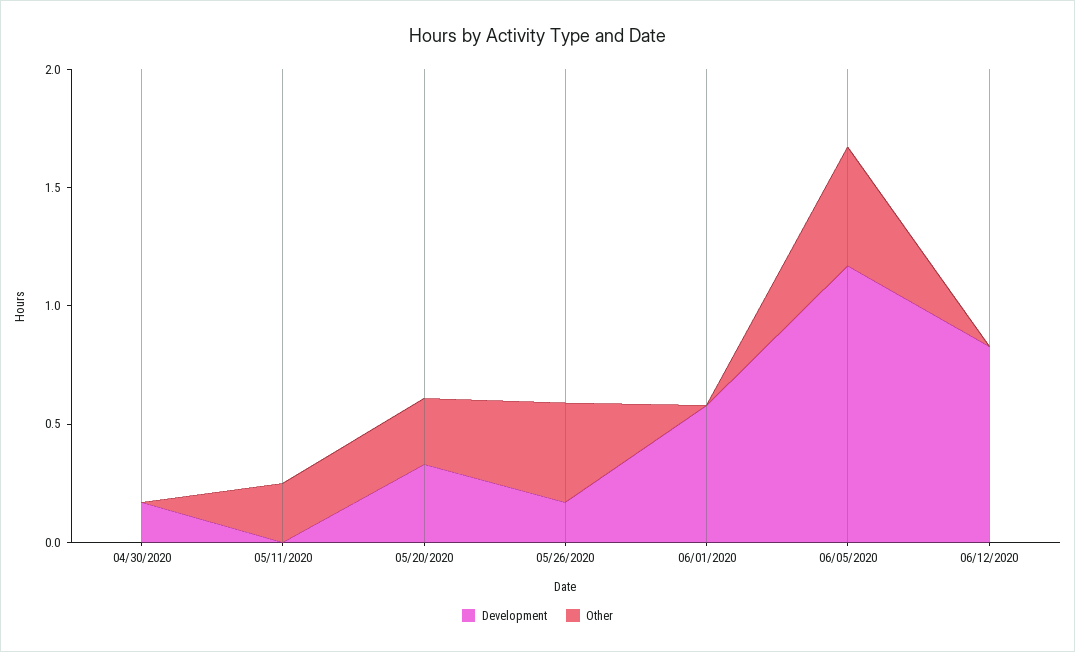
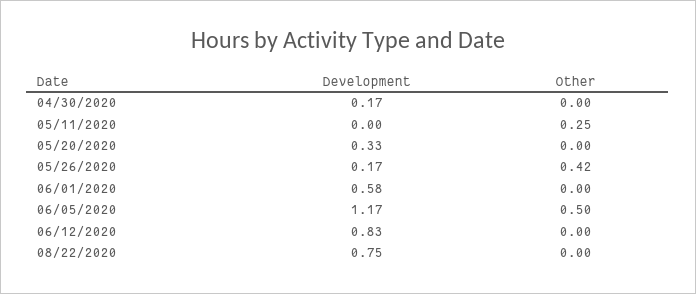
Other, 05/20/2020: 0.3 -> 0
Development, 08/22/2020: none -> 0.75
Other, 08/22/2020: none -> 0

